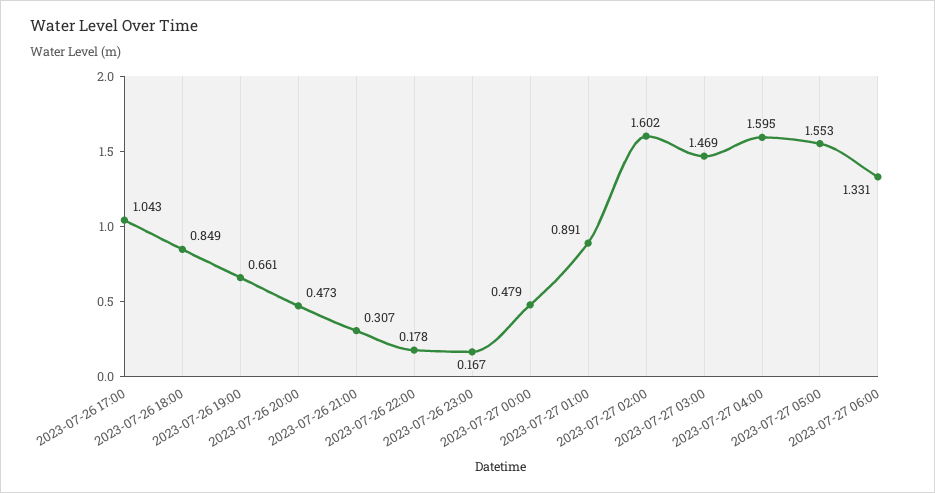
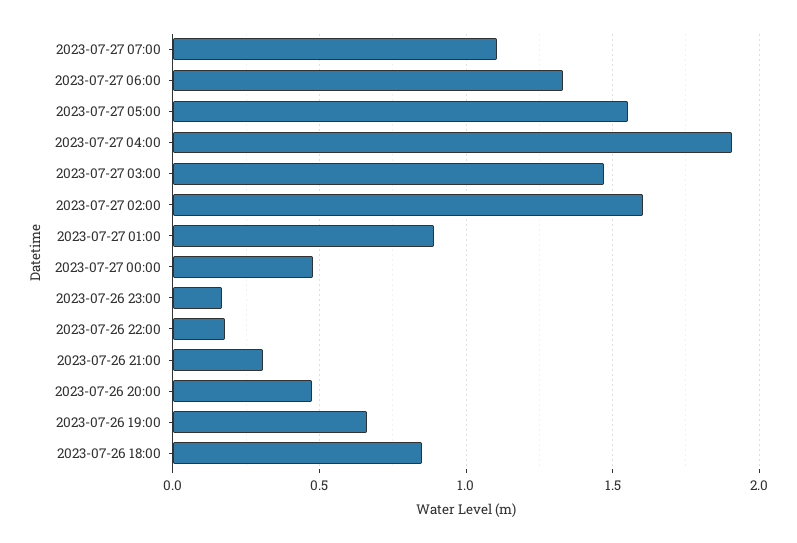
2023-07-26 17:00: 1.043 -> none
2023-07-27 04:00: 1.595 -> 1.9
2023-07-27 07:00: none -> 1.1

